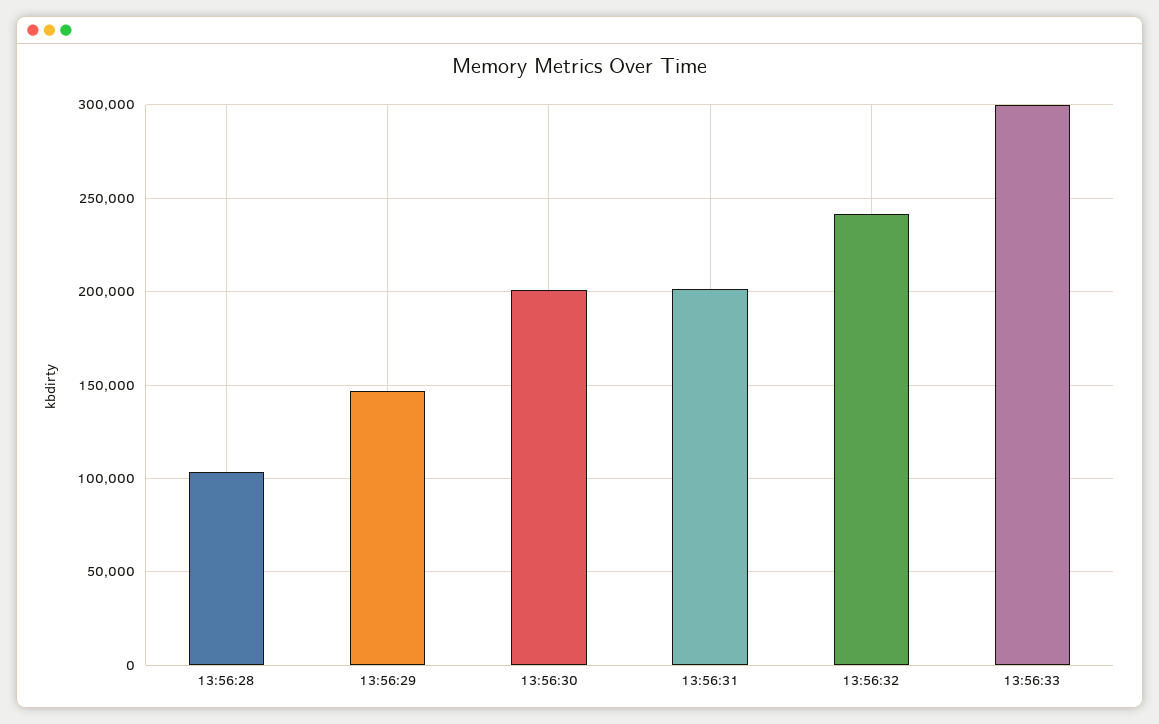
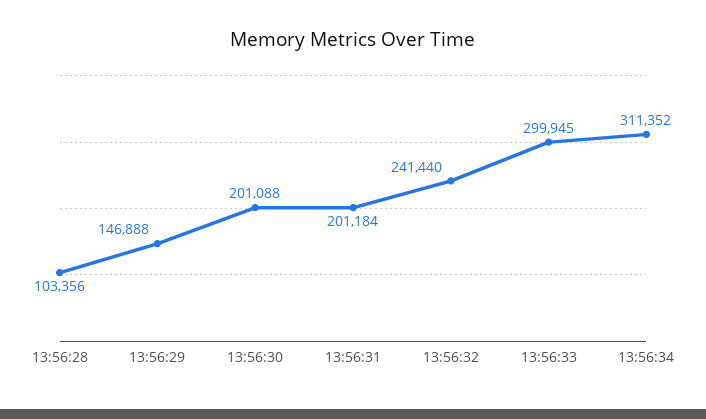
13:56:34: none -> 311352

